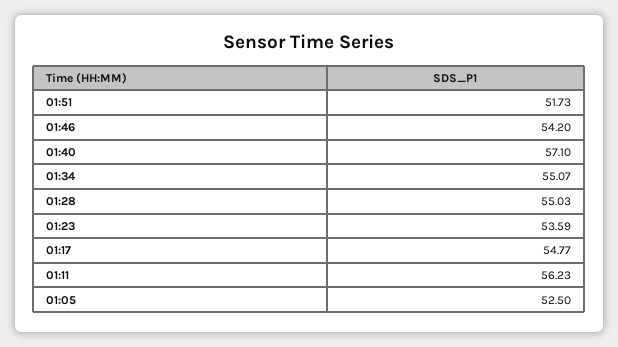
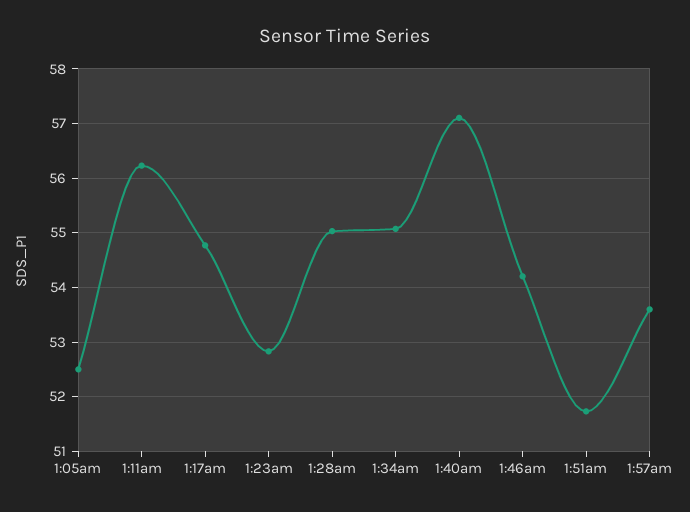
01:23: 53.59 -> 52.8
1:57am: none -> 53.6

